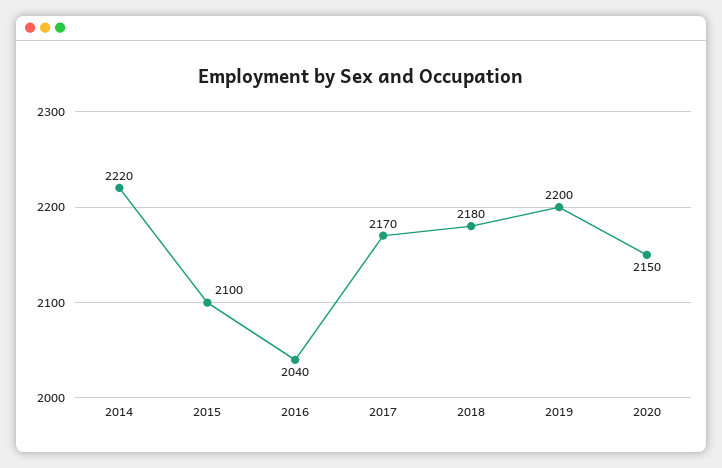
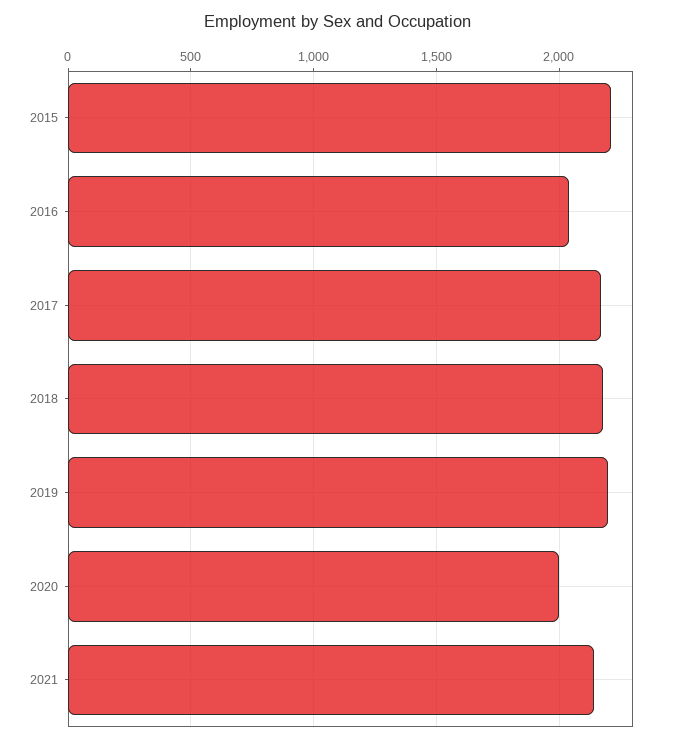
2014: 2220 -> none
2015: 2100 -> 2200
2020: 2150 -> 2000
2021: none -> 2150

